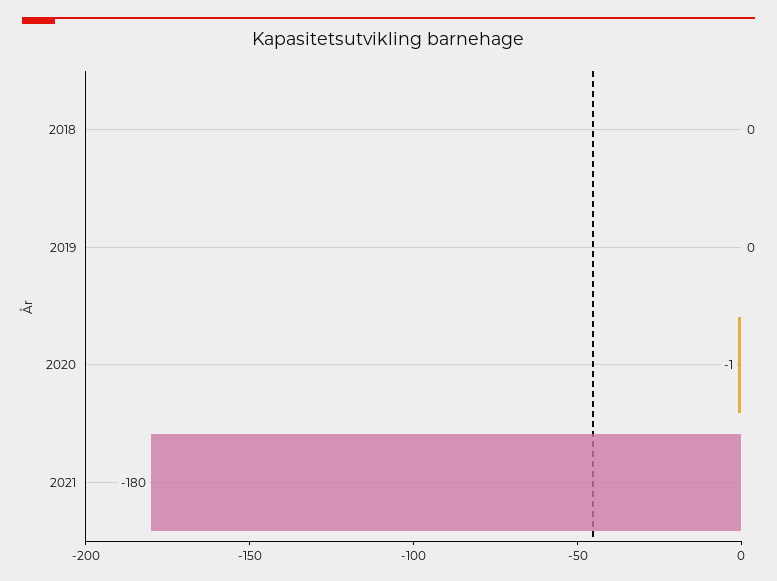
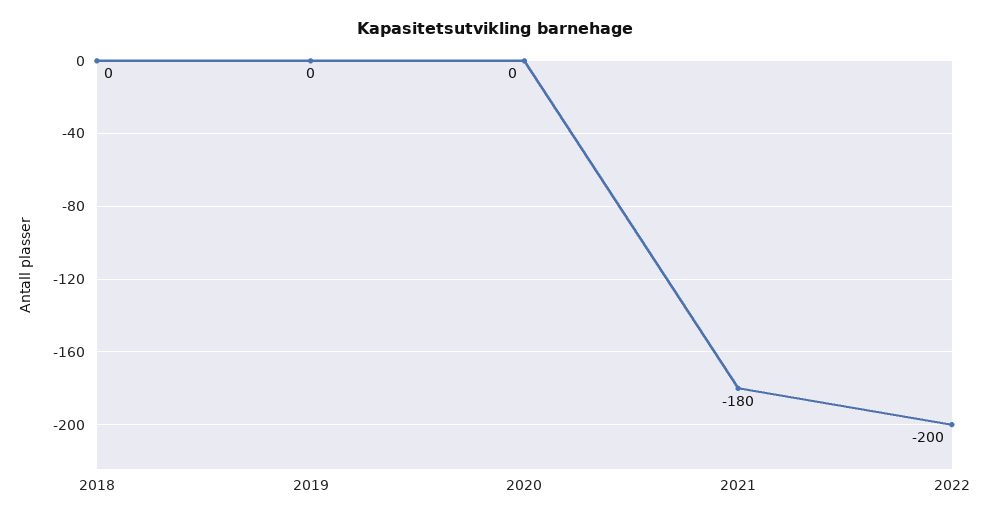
2020: -1 -> 0
2022: none -> -200

